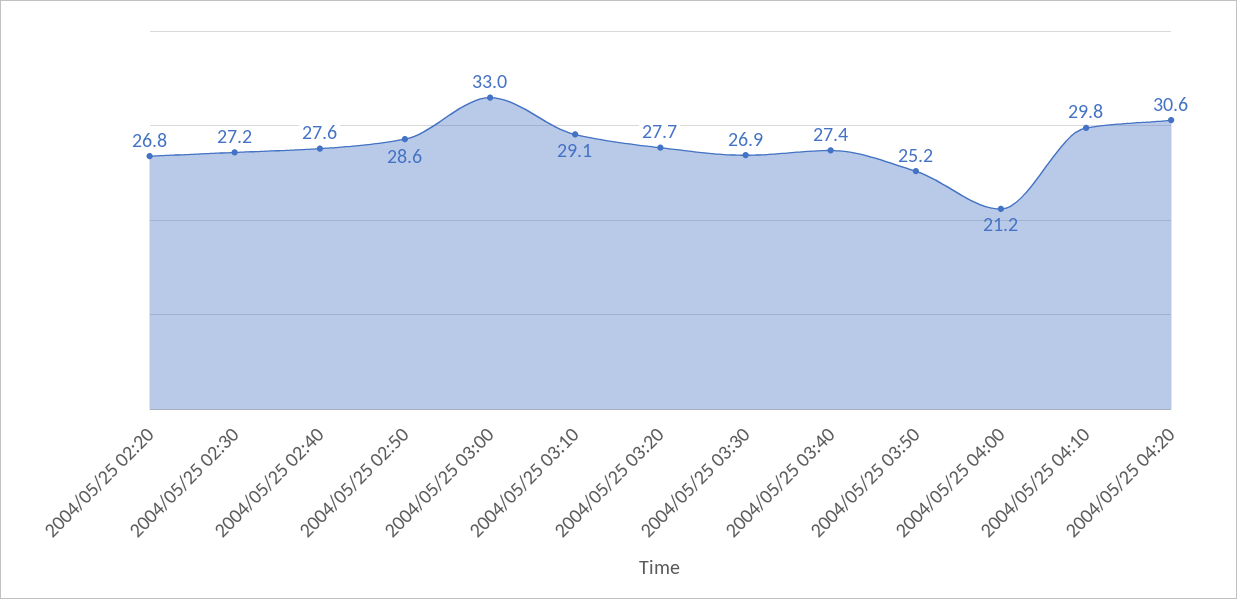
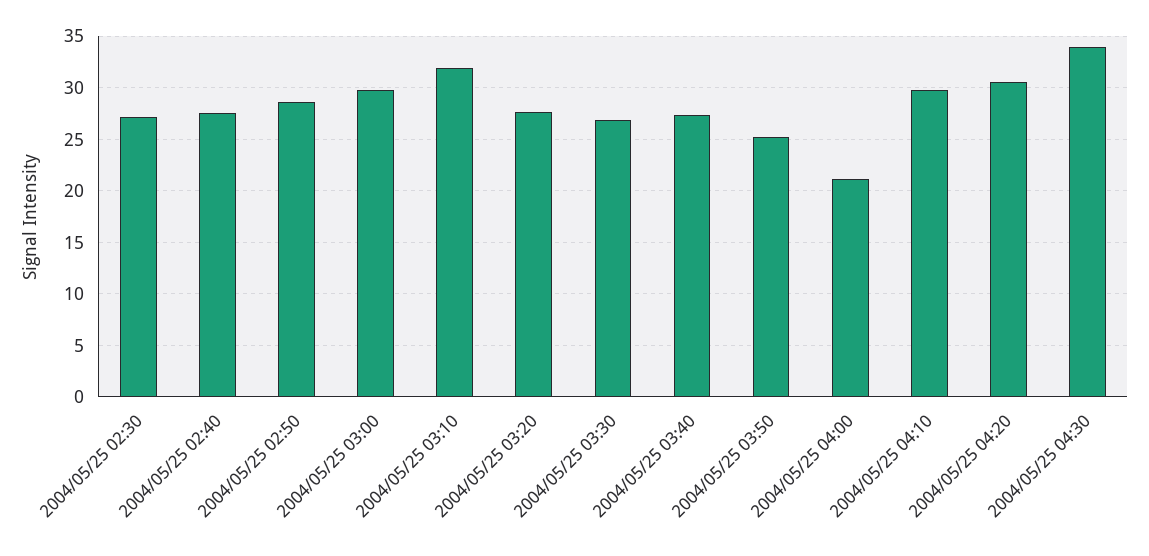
2004/05/25 02:20: 26.8 -> none
2004/05/25 03:00: 33 -> 30
2004/05/25 03:10: 29.1 -> 32
2004/05/25 04:30: none -> 34

